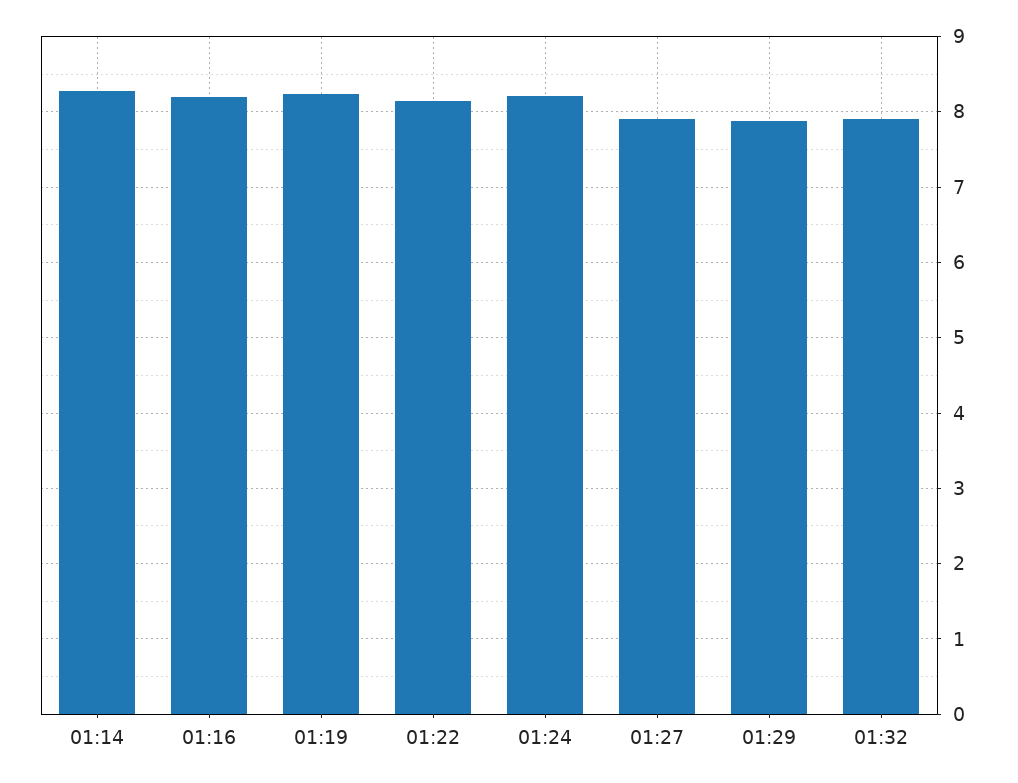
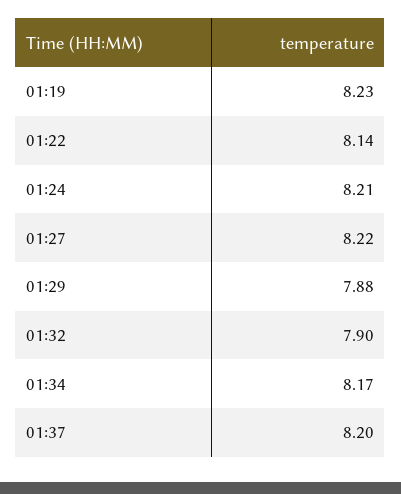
01:14: 8.3 -> none
01:16: 8.2 -> none
01:27: 7.9 -> 8.22
01:34: none -> 8.17
01:37: none -> 8.2

